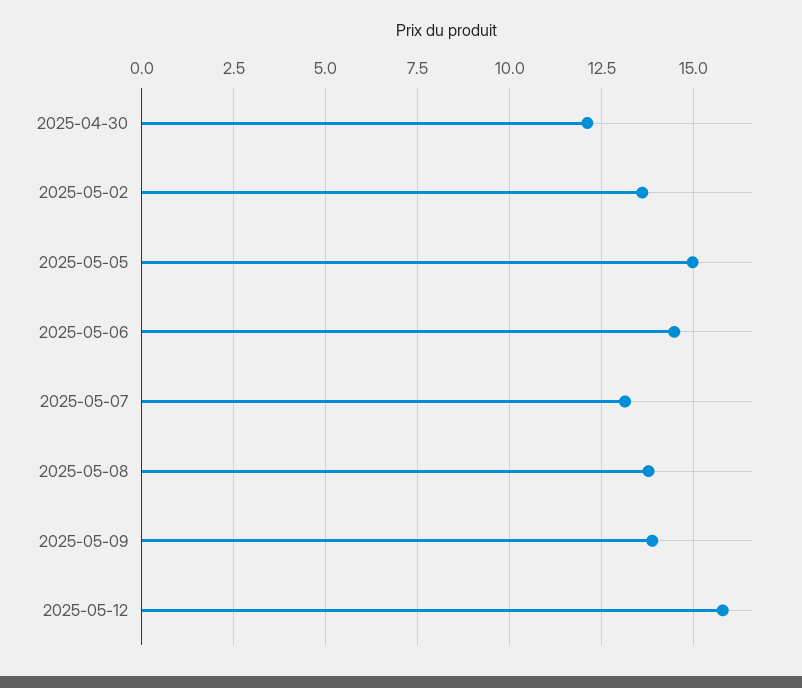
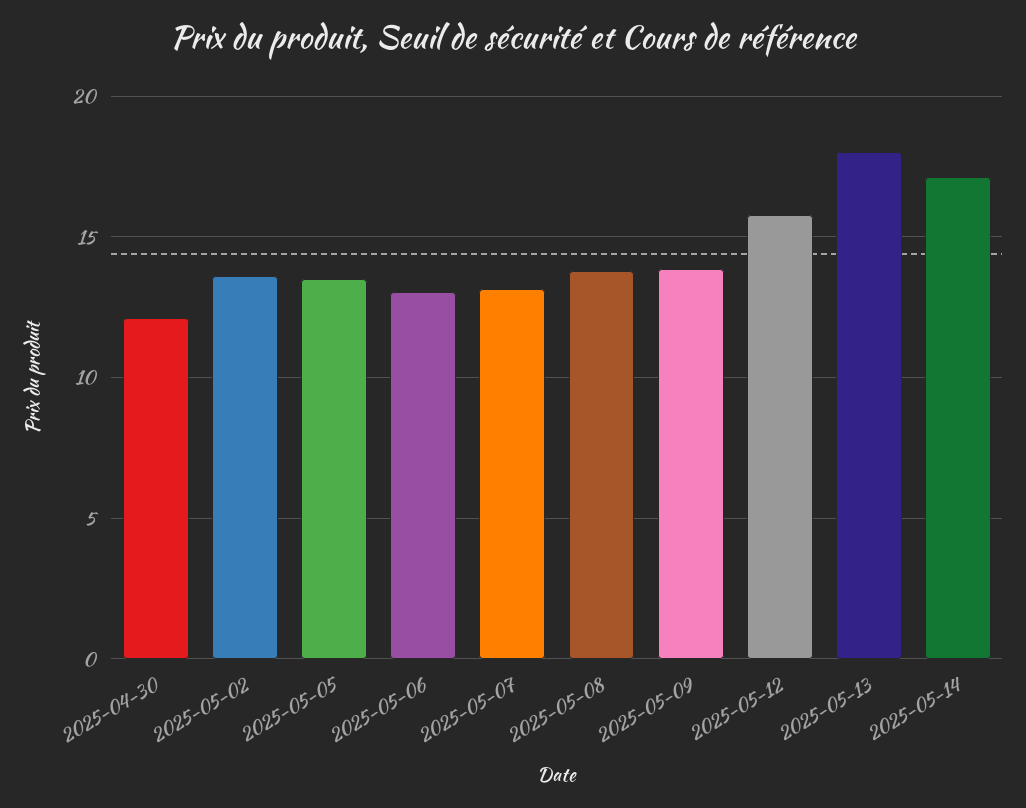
2025-05-05: 15 -> 13.5
2025-05-06: 14.5 -> 13
2025-05-13: none -> 18
2025-05-14: none -> 17

